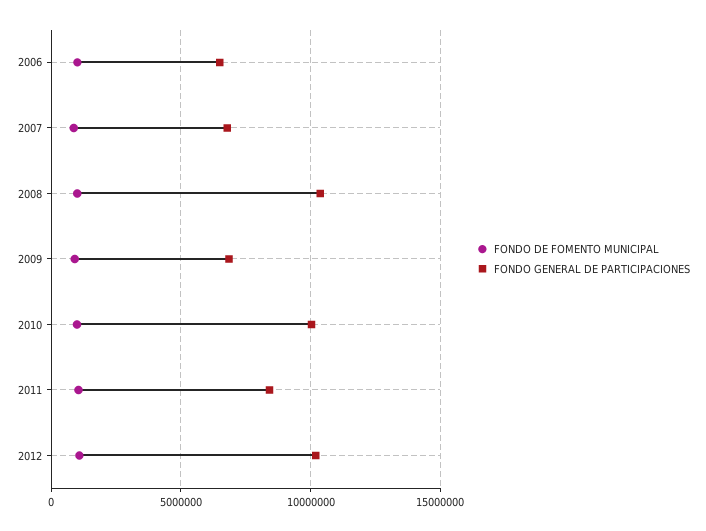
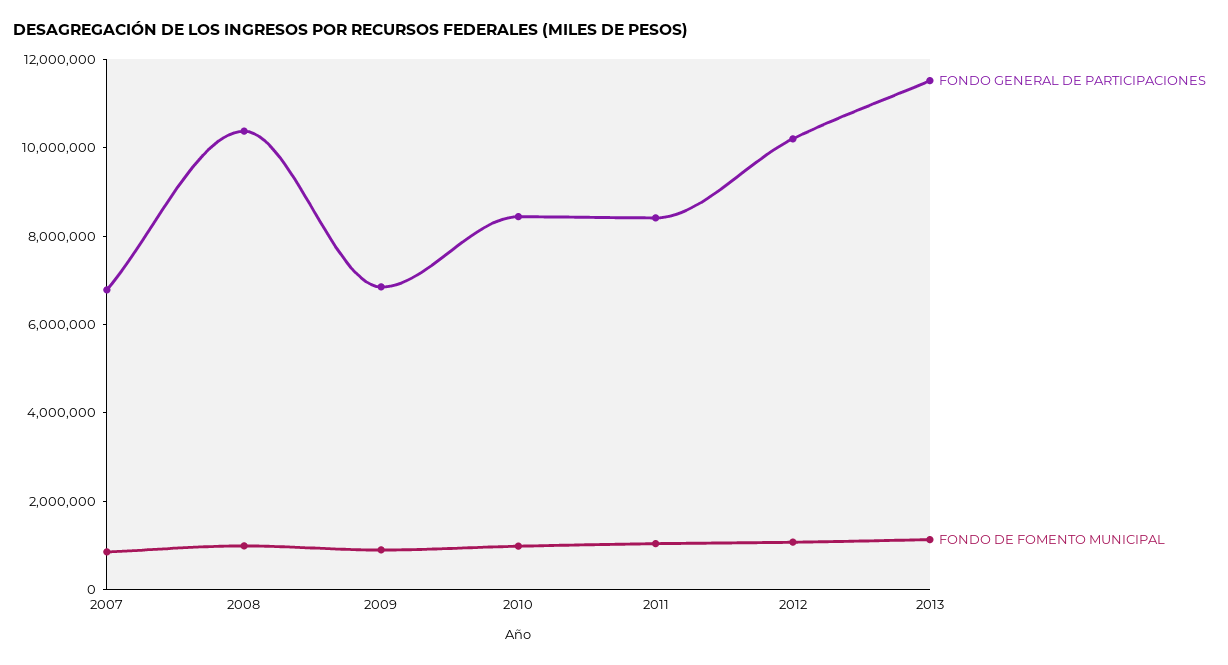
FONDO DE FOMENTO MUNICIPAL, 2006: 1000000 -> none
FONDO GENERAL DE PARTICIPACIONES, 2006: 6500000 -> none
FONDO GENERAL DE PARTICIPACIONES, 2010: 10000000 -> 8500000
FONDO GENERAL DE PARTICIPACIONES, 2013: none -> 11500000
FONDO DE FOMENTO MUNICIPAL, 2013: none -> 1000000

